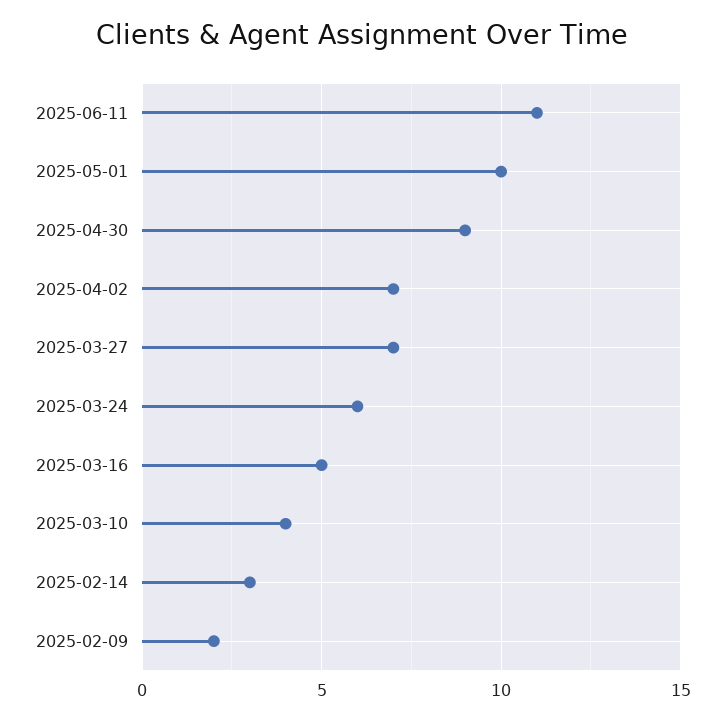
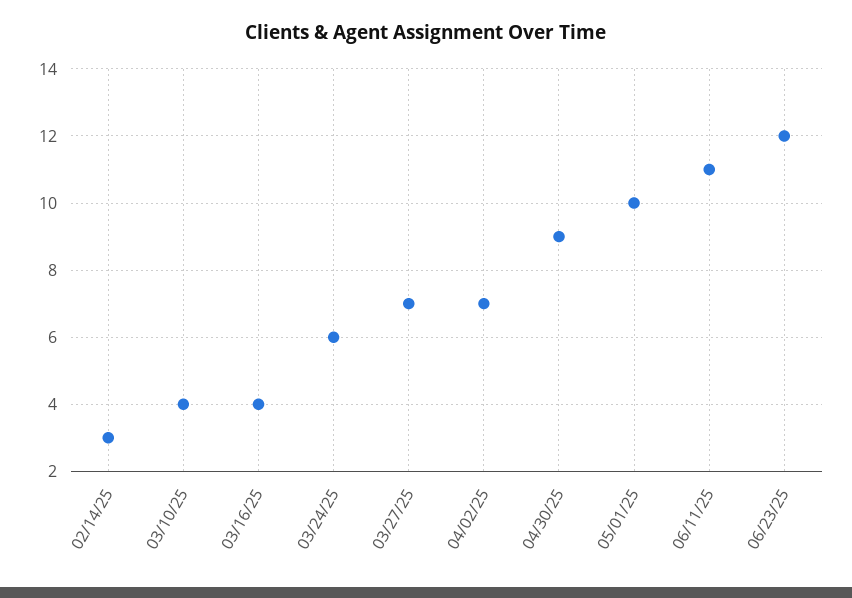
2025-03-16: 5 -> 4
2025-02-09: 2 -> none
06/23/25: none -> 12

